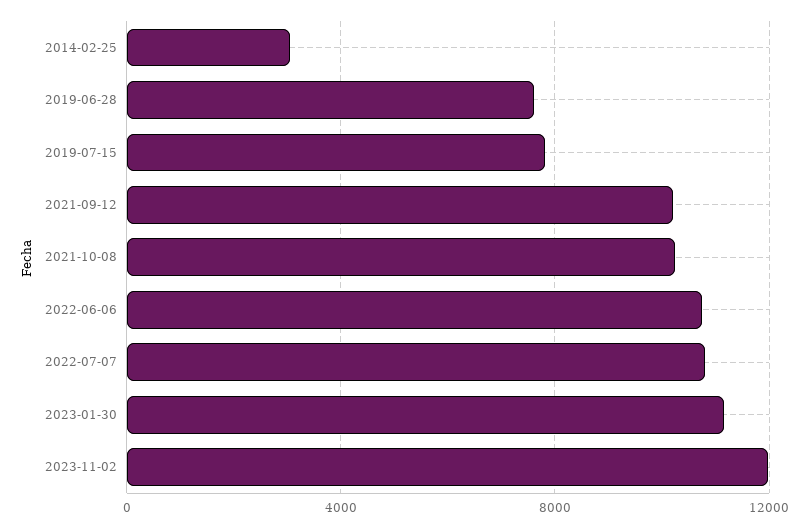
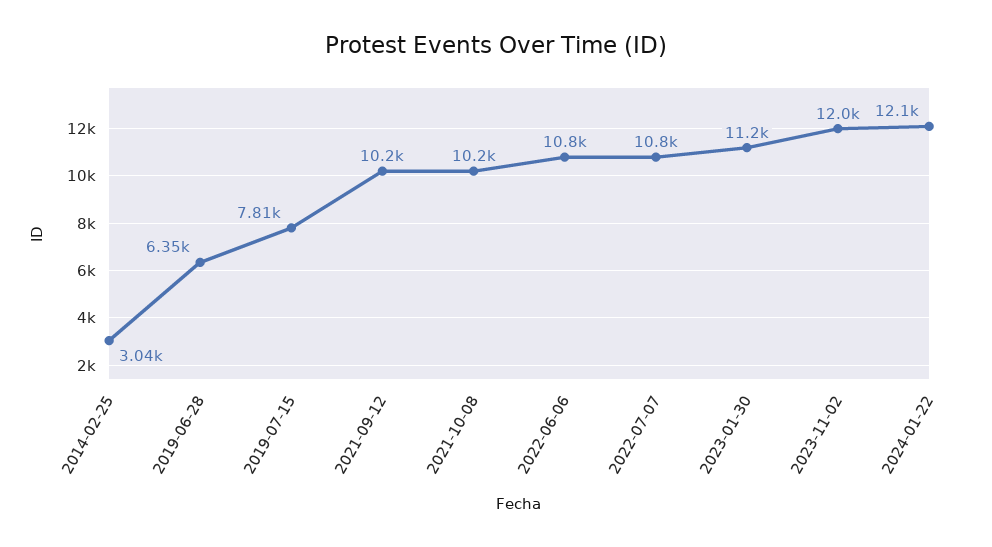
2019-06-28: 7500 -> 6350
2024-01-22: none -> 12100

